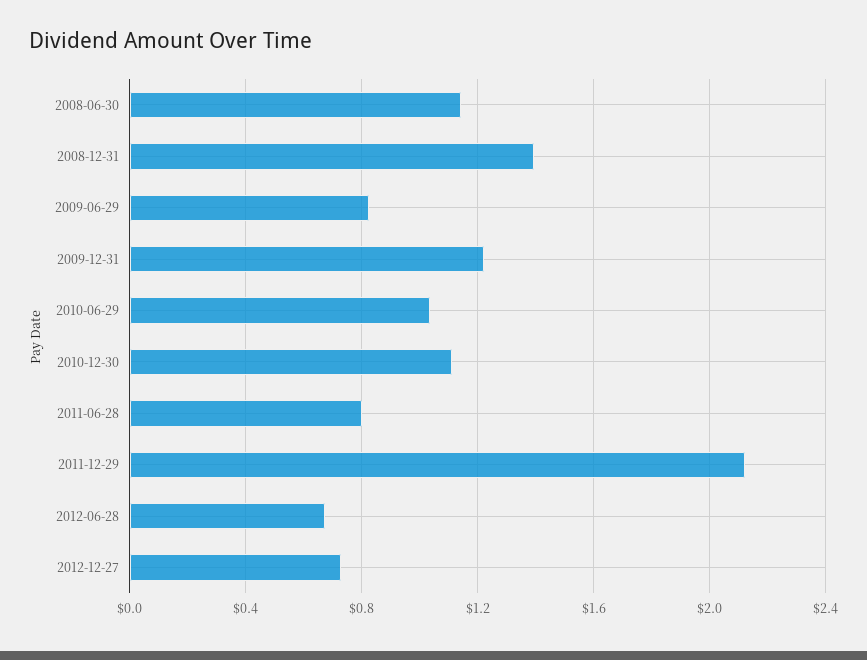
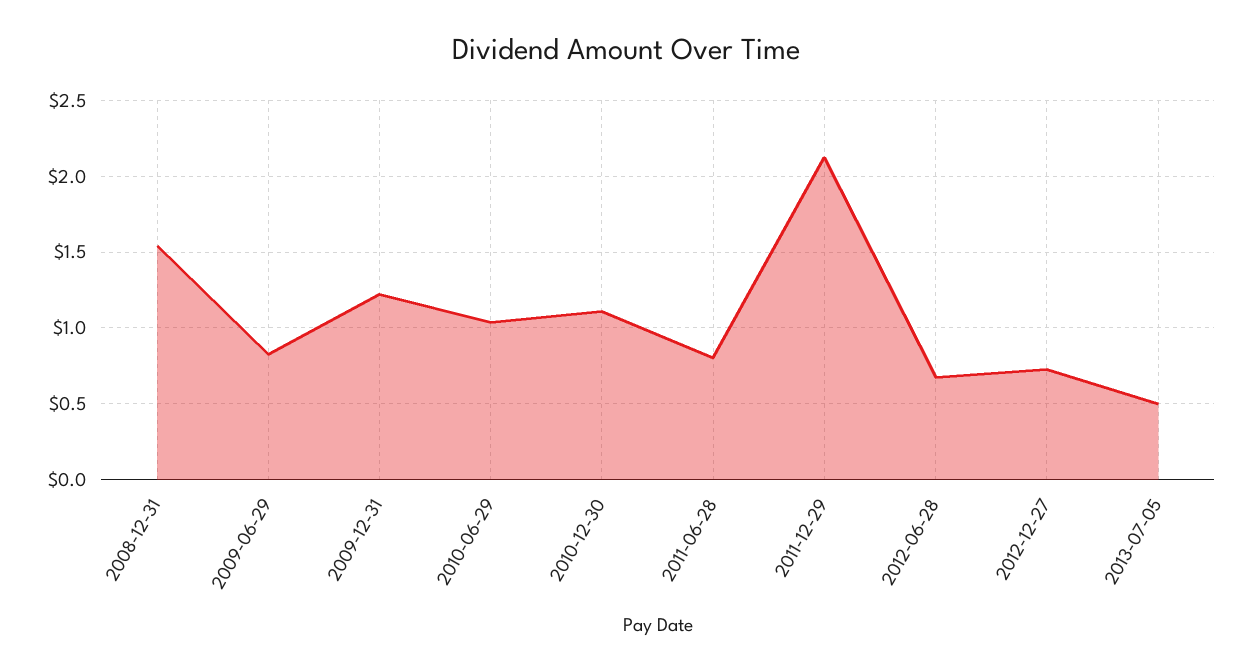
2008-06-30: 1.15 -> none
2008-12-31: 1.4 -> 1.55
2013-07-05: none -> 0.5

